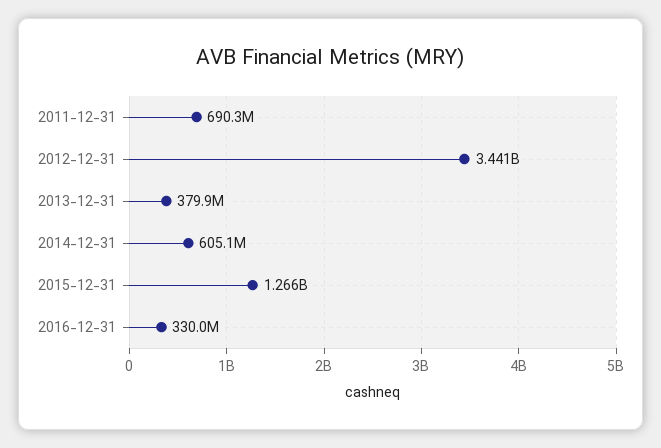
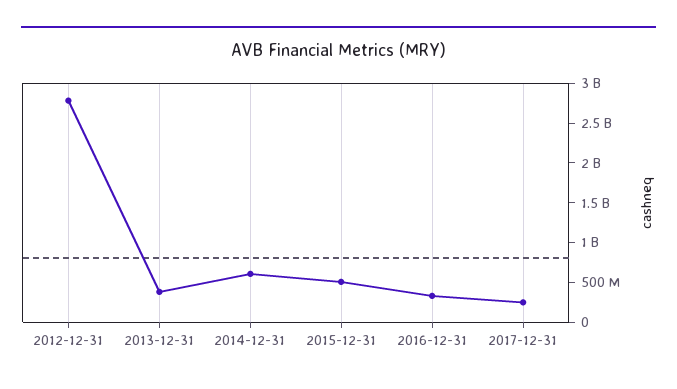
2011-12-31: 690300000 -> none
2012-12-31: 3441000000 -> 2750000000
2015-12-31: 1266000000 -> 500000000
2017-12-31: none -> 250000000

